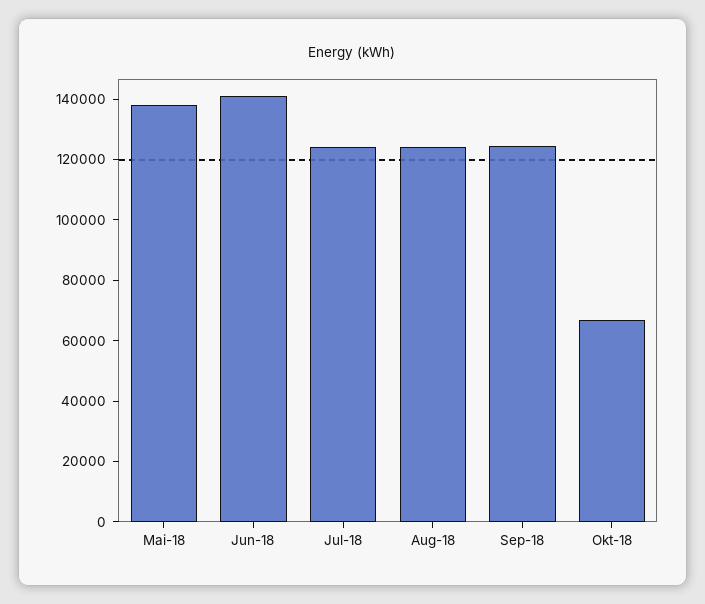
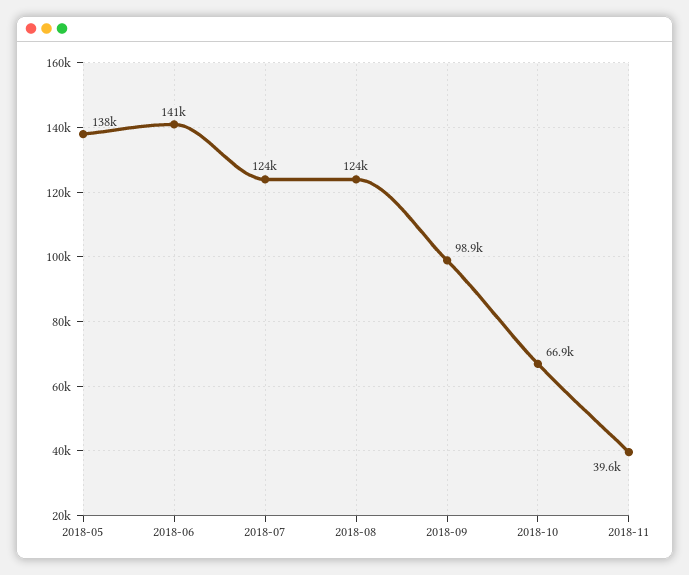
Sep-18: 125000 -> 98900
2018-11: none -> 39600

